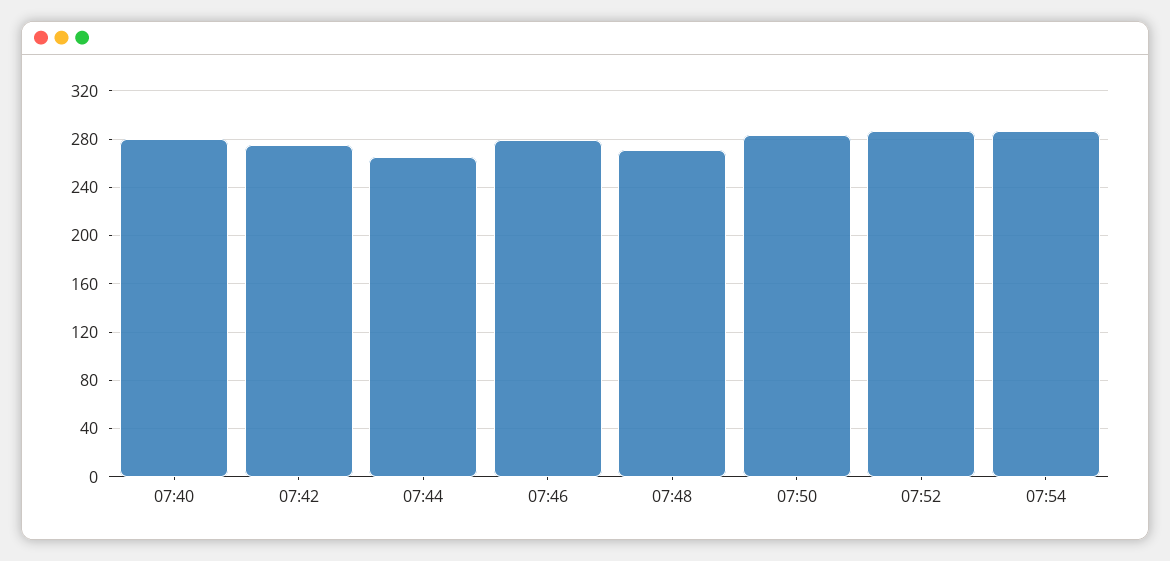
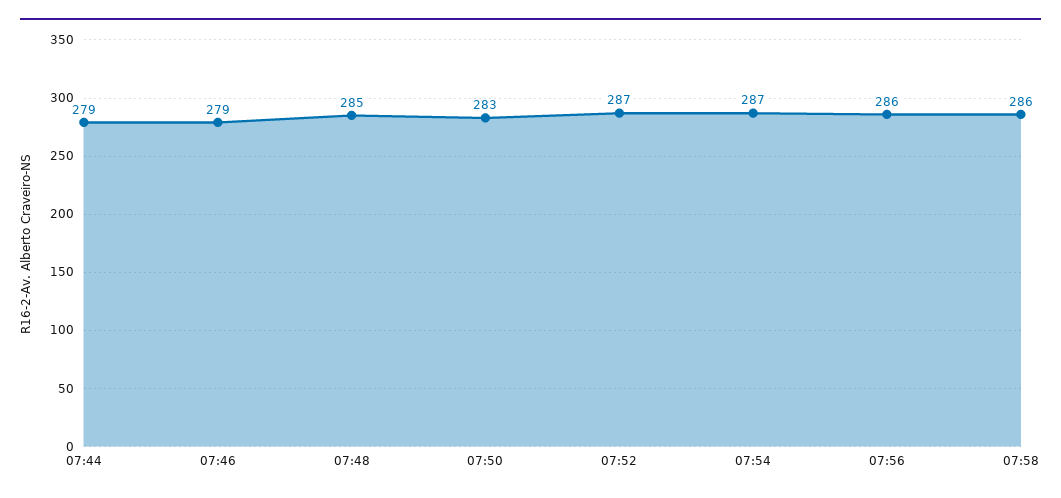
07:40: 280 -> none
07:42: 275 -> none
07:44: 265 -> 279
07:48: 270 -> 285
07:56: none -> 286
07:58: none -> 286

